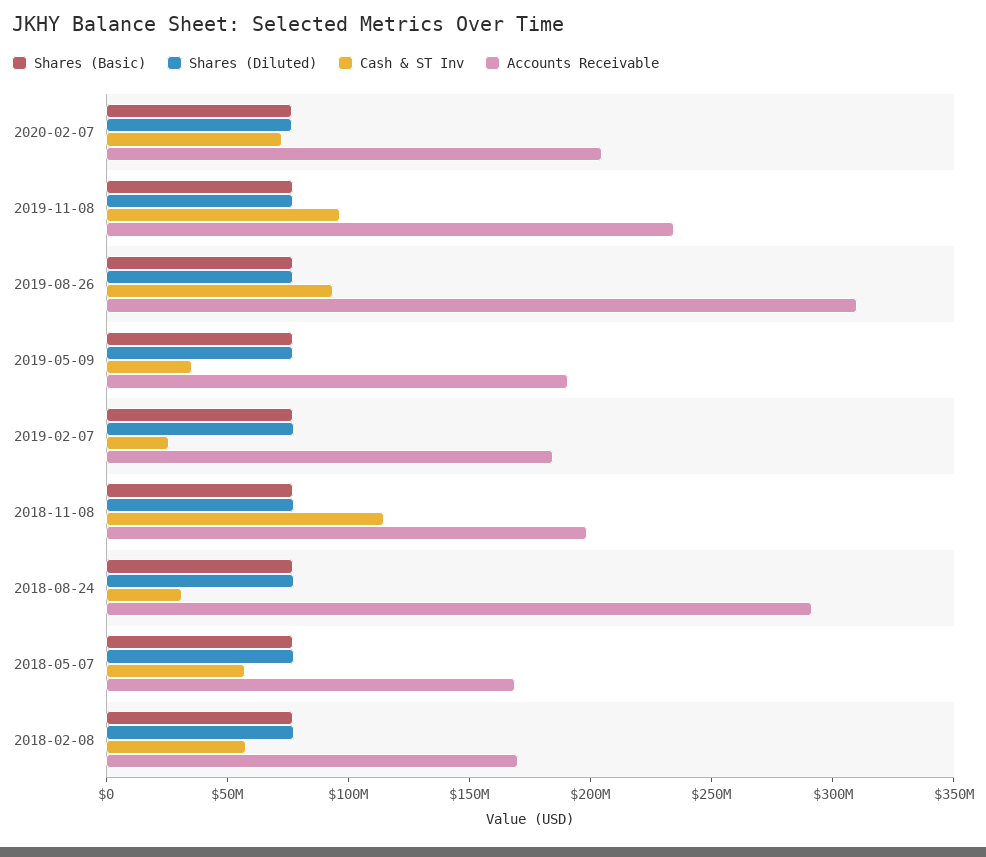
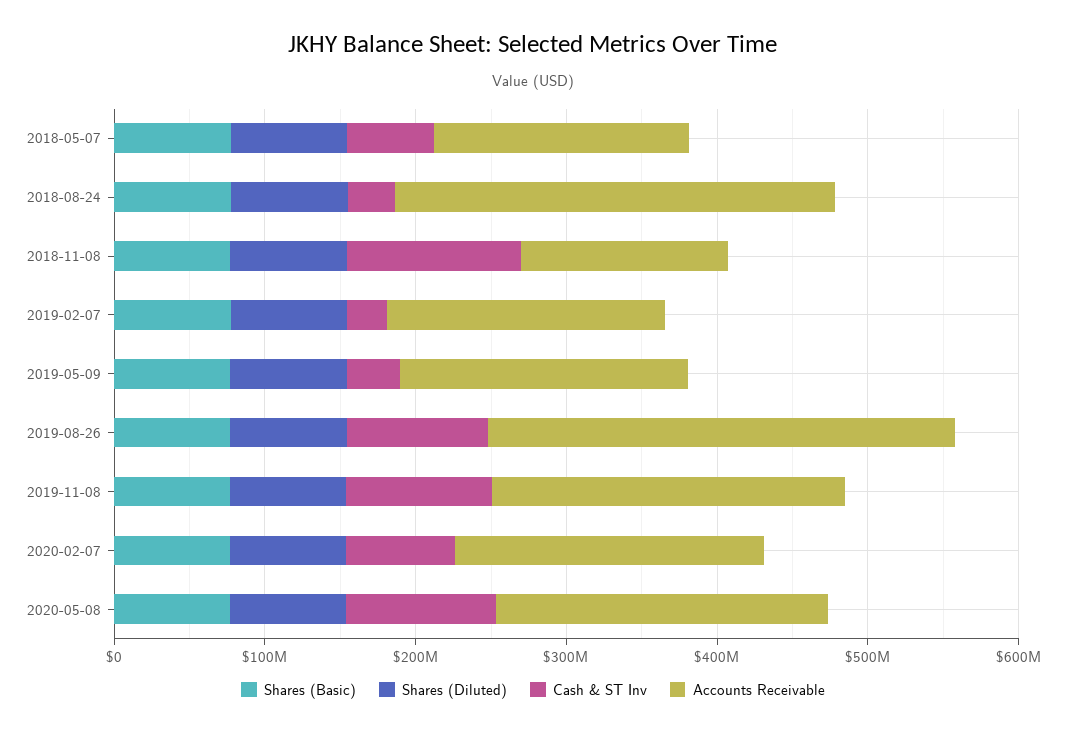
Accounts Receivable, 2018-11-08: 200000000 -> 140000000
Shares (Basic), 2018-02-08: 80000000 -> none
Shares (Diluted), 2018-02-08: 80000000 -> none
Cash & ST Inv, 2018-02-08: 60000000 -> none
Accounts Receivable, 2018-02-08: 170000000 -> none
Shares (Basic), 2020-05-08: none -> 80000000
Shares (Diluted), 2020-05-08: none -> 80000000
Cash & ST Inv, 2020-05-08: none -> 100000000
Accounts Receivable, 2020-05-08: none -> 220000000

